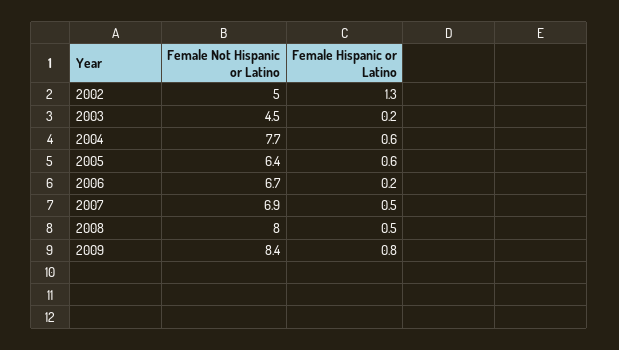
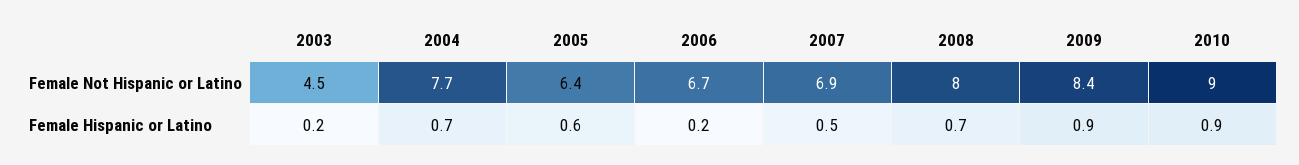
Female Not Hispanic or Latino, 2002: 5 -> none
Female Hispanic or Latino, 2002: 1.3 -> none
Female Hispanic or Latino, 2004: 0.6 -> 0.7
Female Hispanic or Latino, 2008: 0.5 -> 0.7
Female Hispanic or Latino, 2009: 0.8 -> 0.9
Female Not Hispanic or Latino, 2010: none -> 9
Female Hispanic or Latino, 2010: none -> 0.9

